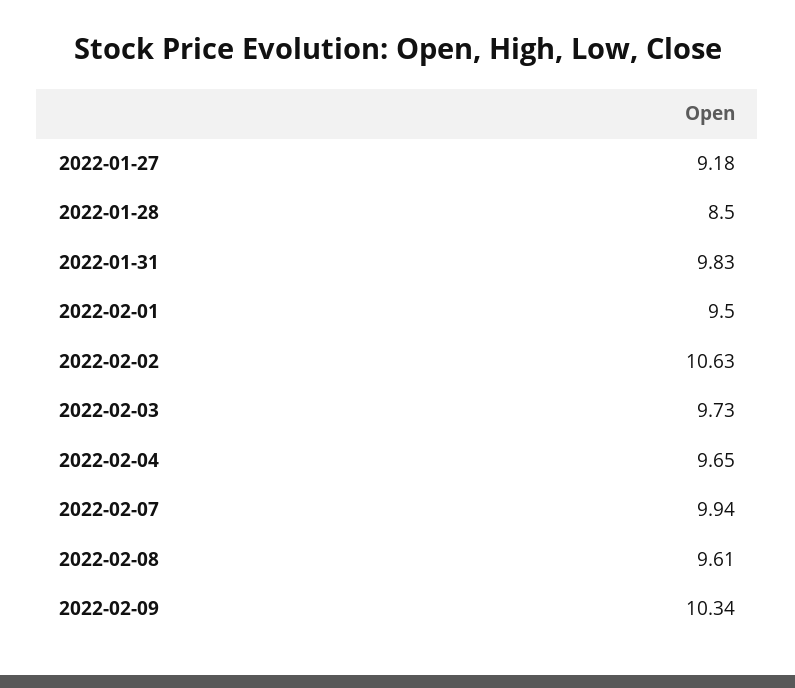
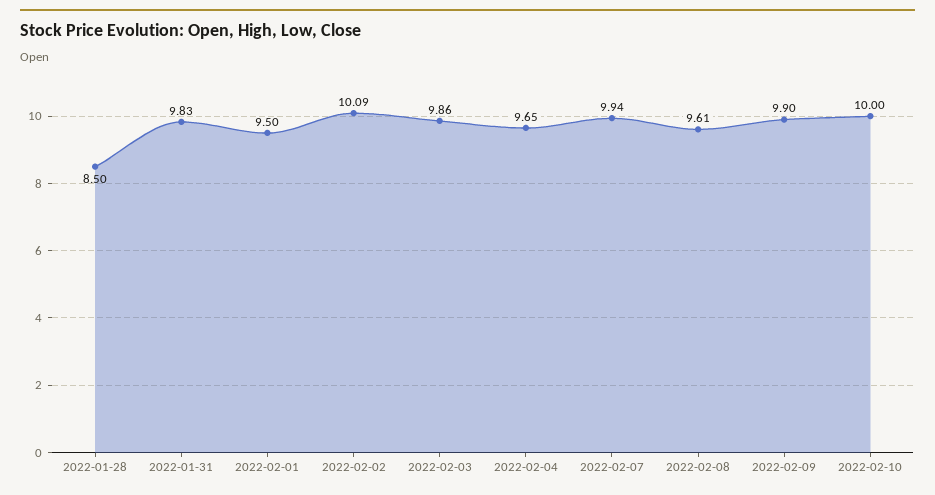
2022-01-27: 9.18 -> none
2022-02-02: 10.63 -> 10.09
2022-02-03: 9.73 -> 9.86
2022-02-09: 10.34 -> 9.9
2022-02-10: none -> 10

